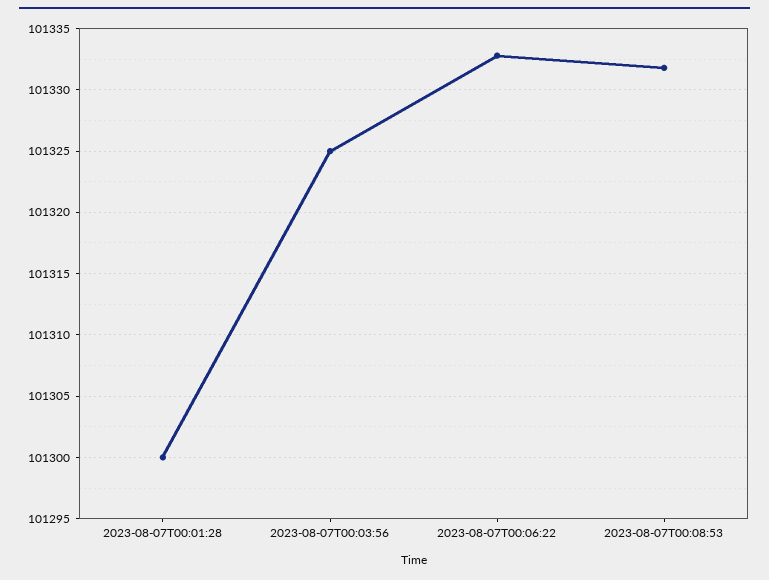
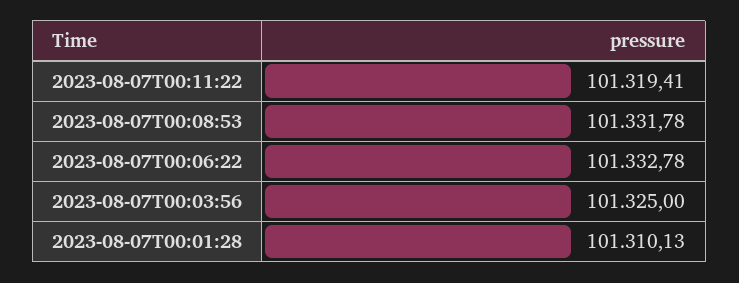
2023-08-07T00:01:28: 101300 -> 101310.13
2023-08-07T00:11:22: none -> 101319.41

